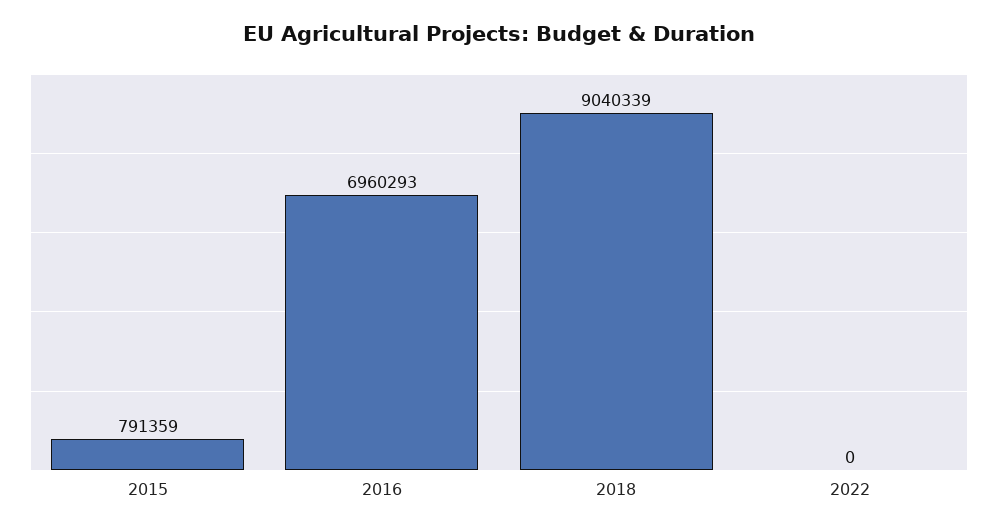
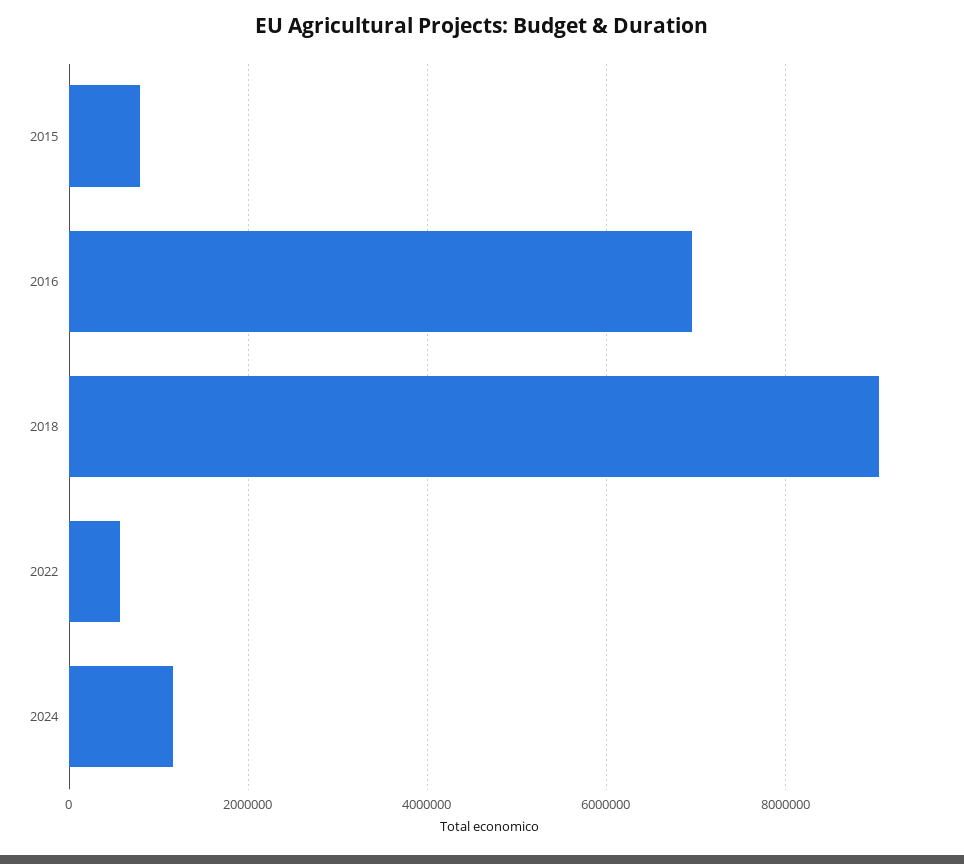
2022: 0 -> 600000
2024: none -> 1200000

